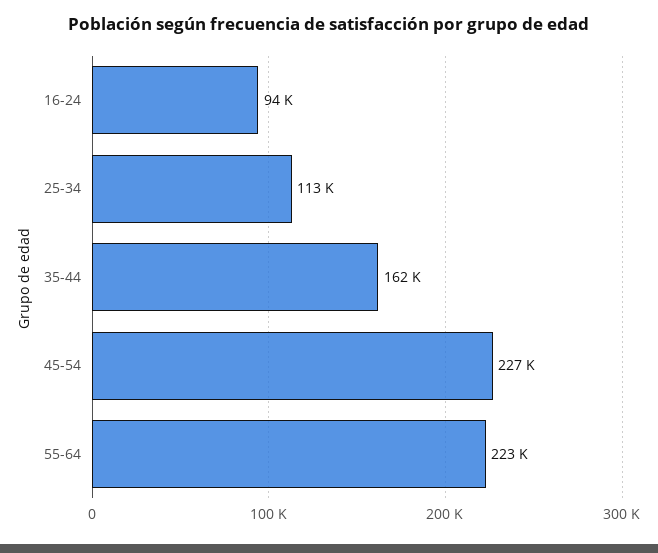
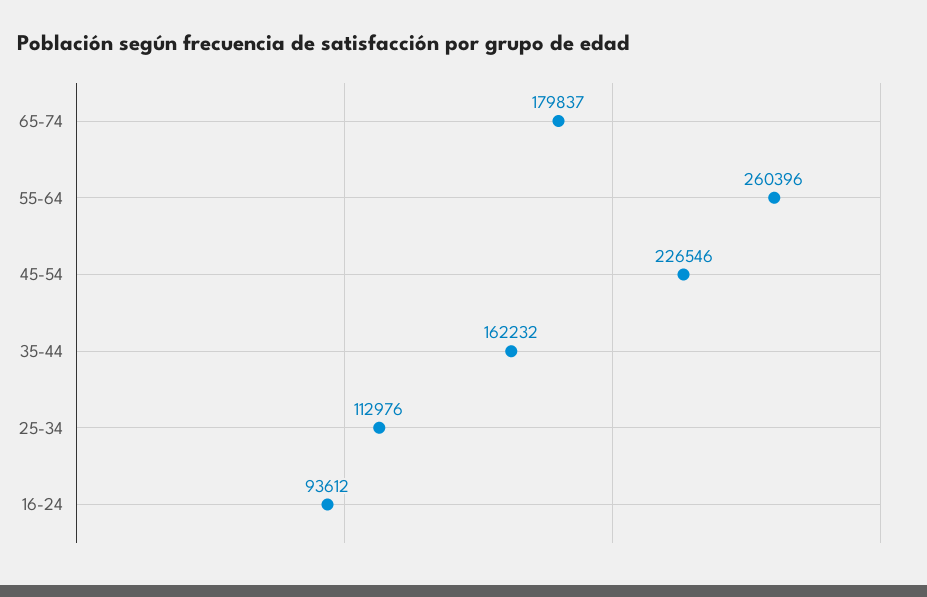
55-64: 223000 -> 260396
65-74: none -> 179837

